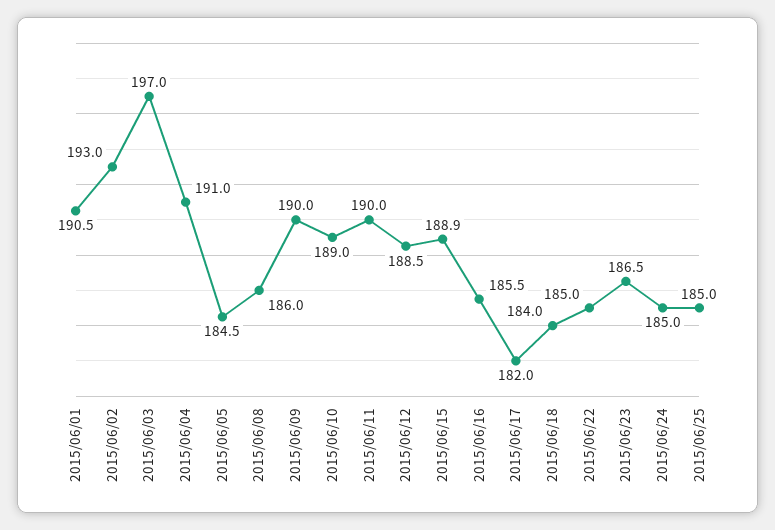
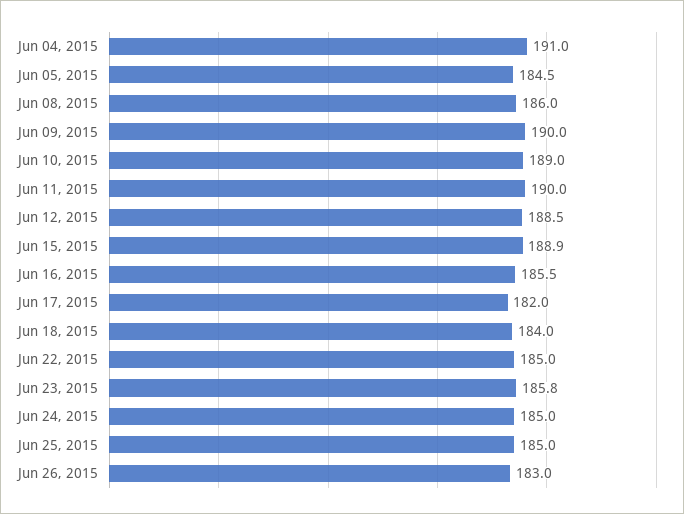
2015/06/01: 190.5 -> none
2015/06/02: 193 -> none
2015/06/03: 197 -> none
2015/06/23: 186.5 -> 185.8
Jun 26, 2015: none -> 183

